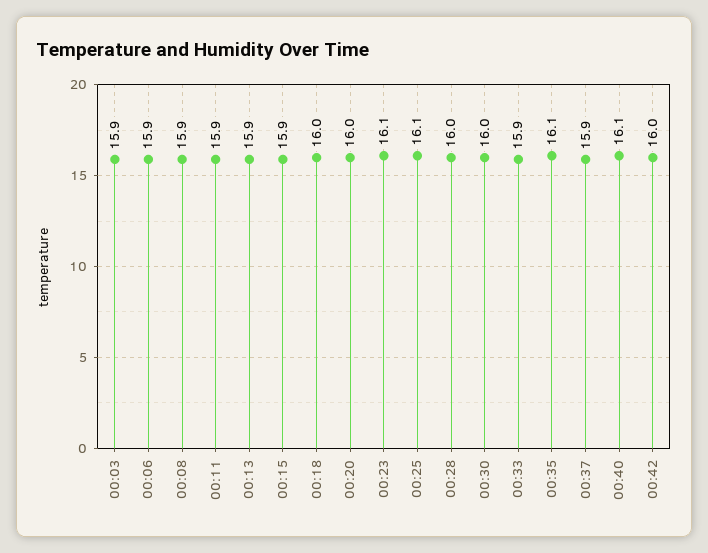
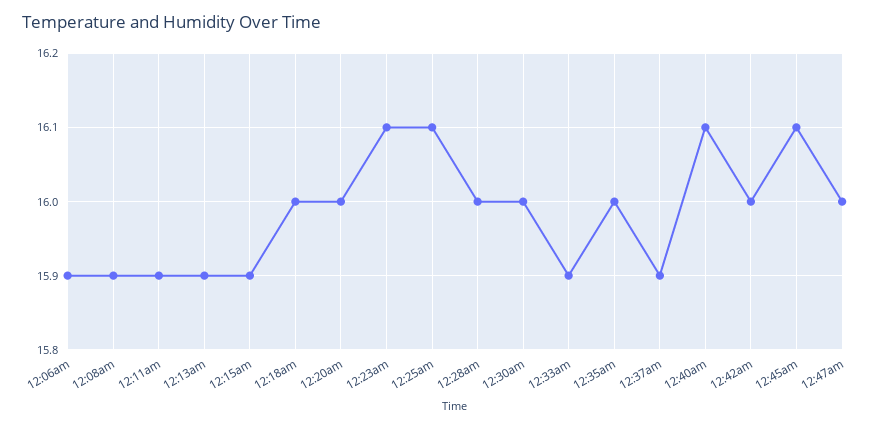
00:03: 15.9 -> none
00:35: 16.1 -> 16
12:45am: none -> 16.1
12:47am: none -> 16

